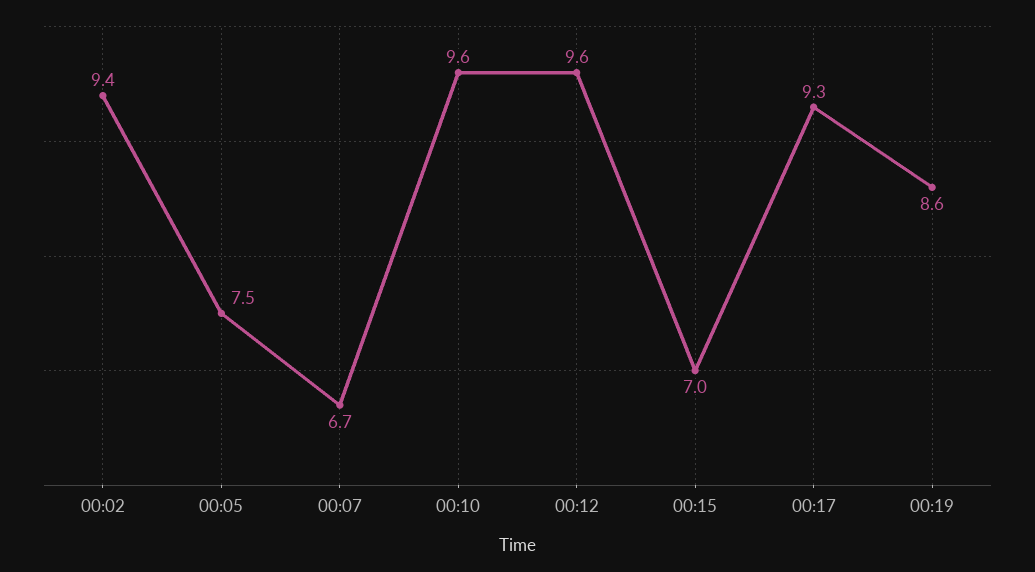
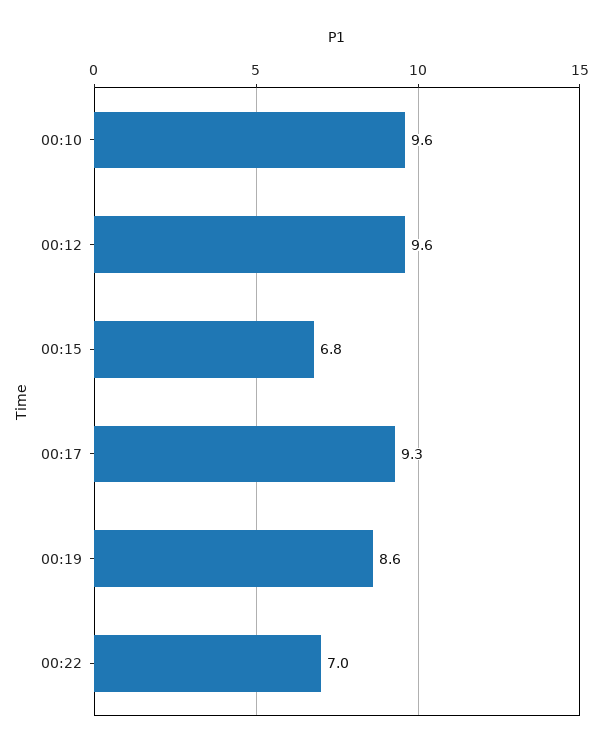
00:02: 9.4 -> none
00:05: 7.5 -> none
00:07: 6.7 -> none
00:15: 7 -> 6.8
00:22: none -> 7

